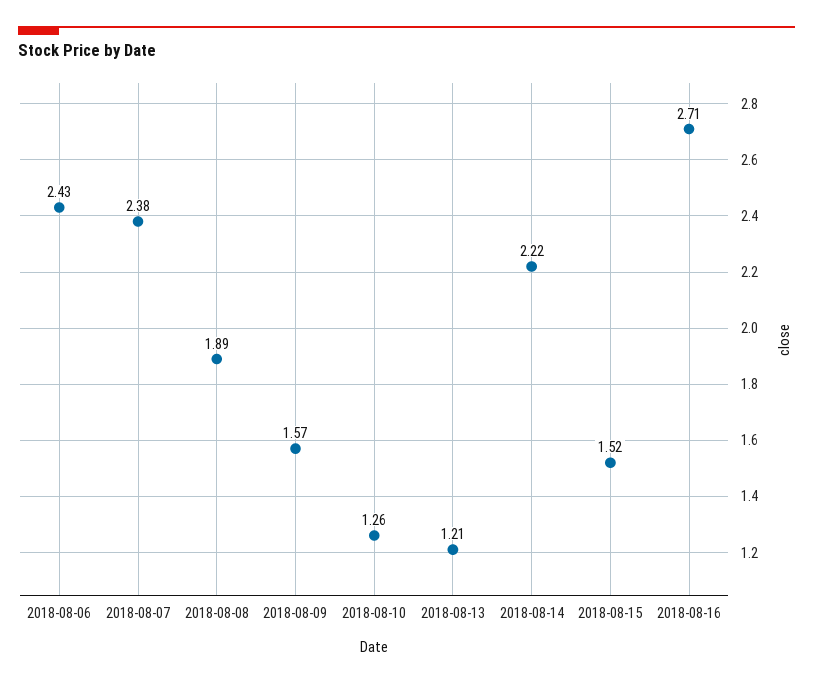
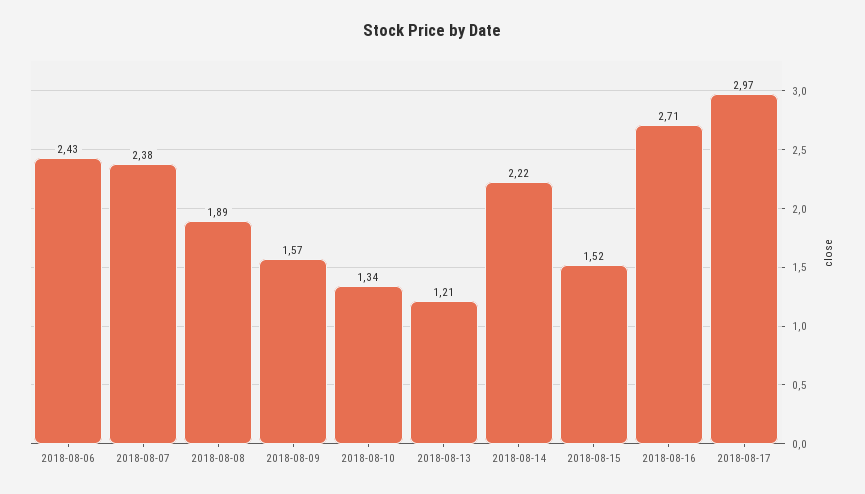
2018-08-10: 1.26 -> 1.34
2018-08-17: none -> 2.97

